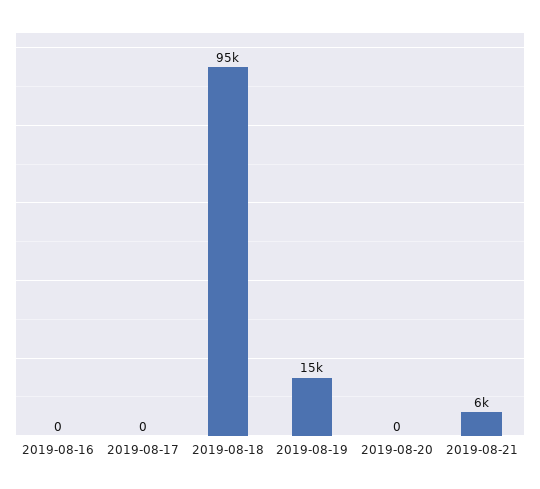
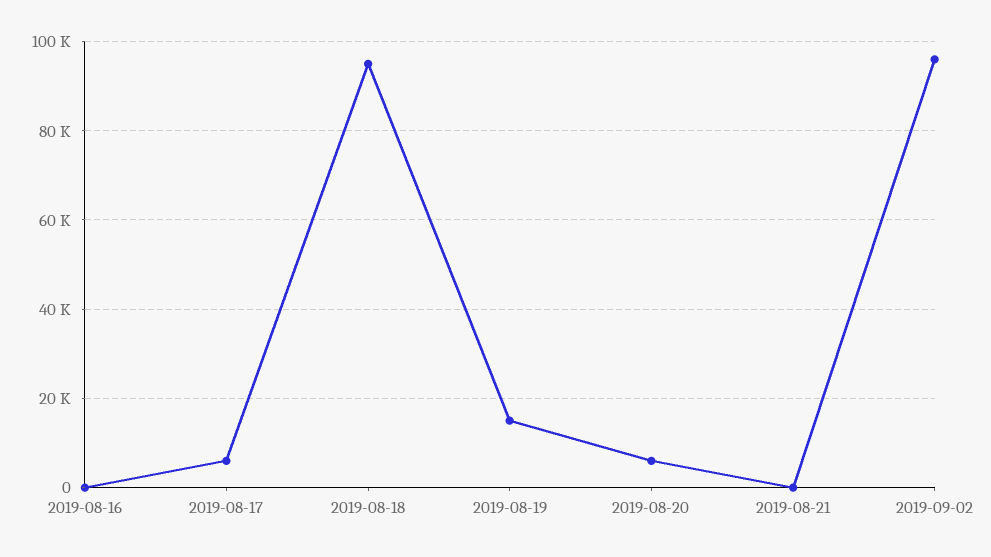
2019-08-17: 0 -> 6000
2019-08-20: 0 -> 6000
2019-08-21: 6000 -> 0
2019-09-02: none -> 96000

